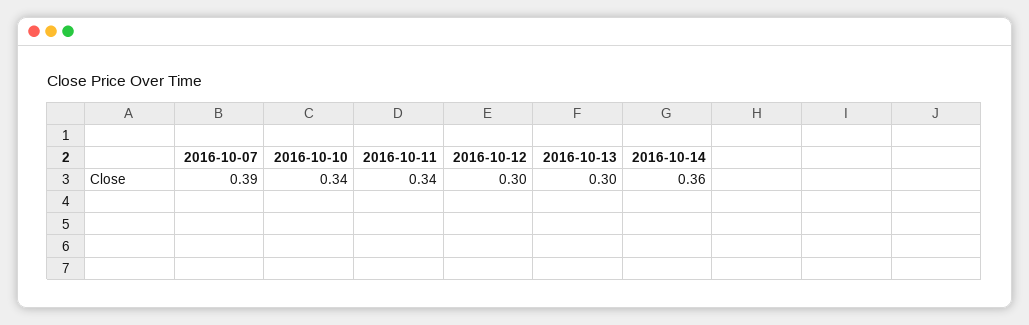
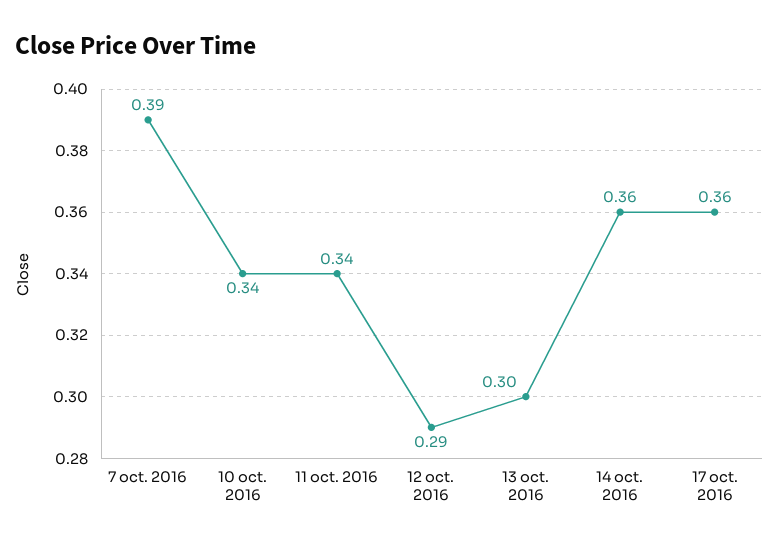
2016-10-12: 0.3 -> 0.29
17 oct. 2016: none -> 0.36

